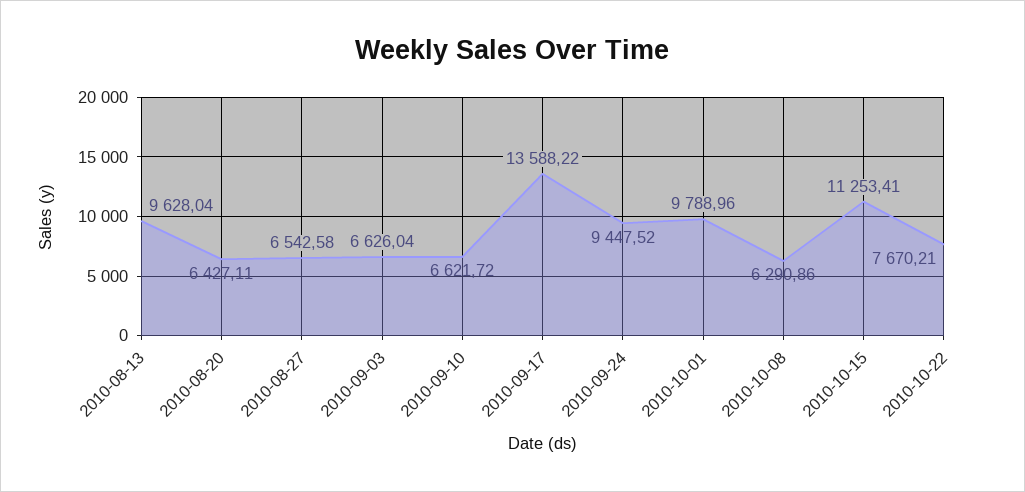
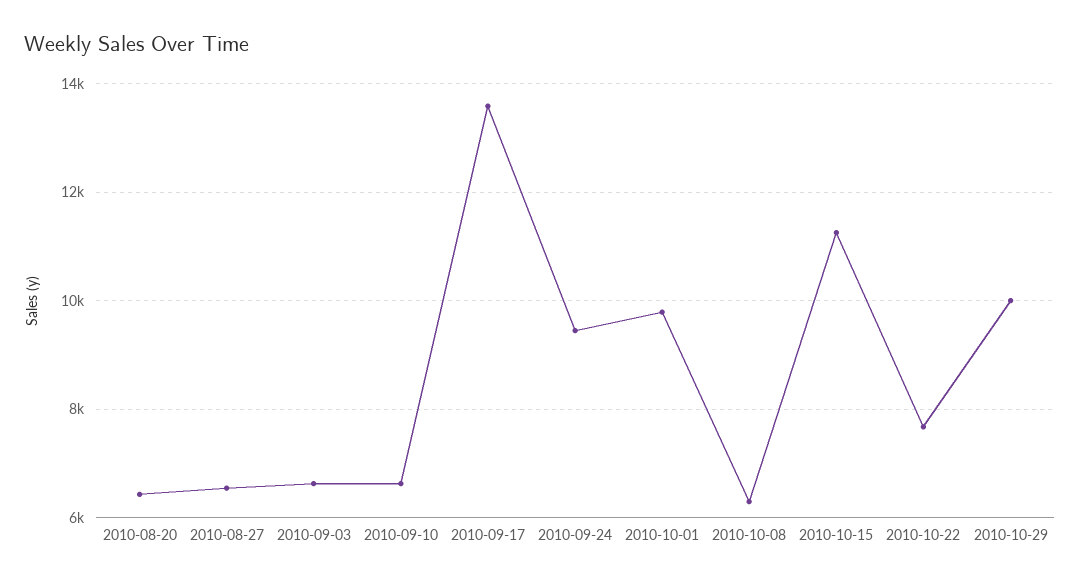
2010-08-13: 9628.04 -> none
2010-10-29: none -> 10000

